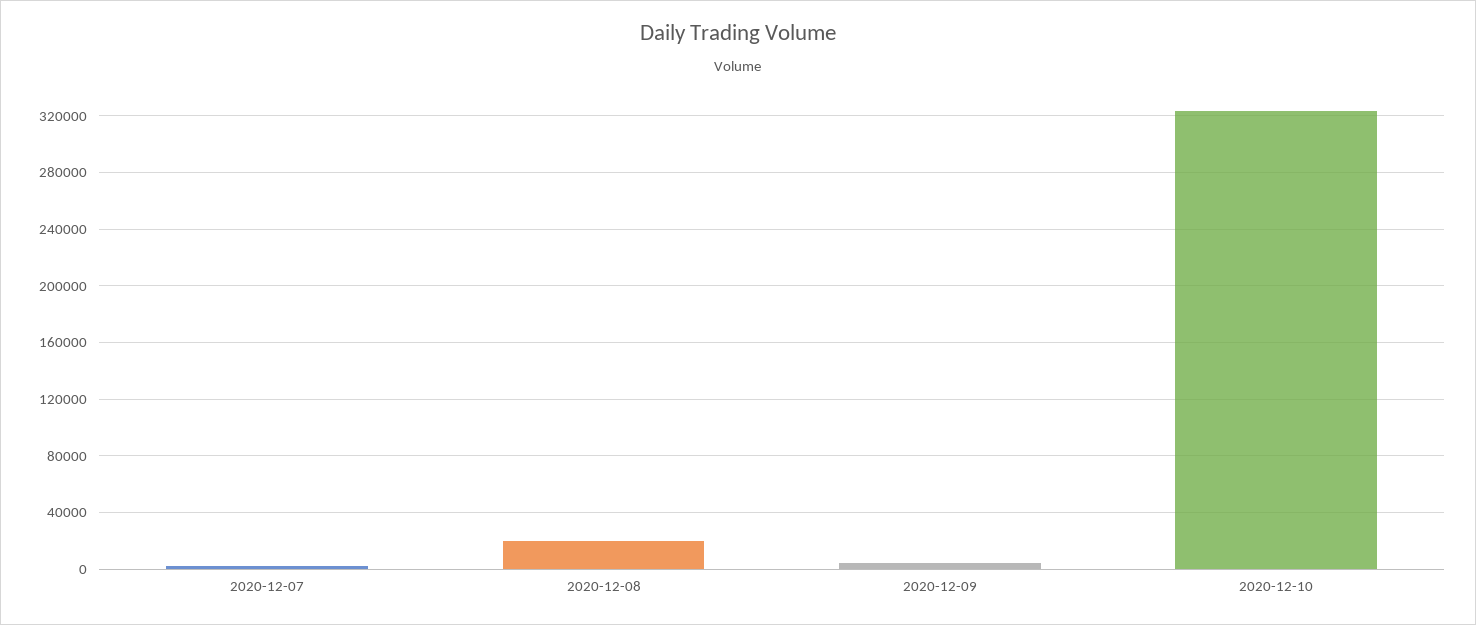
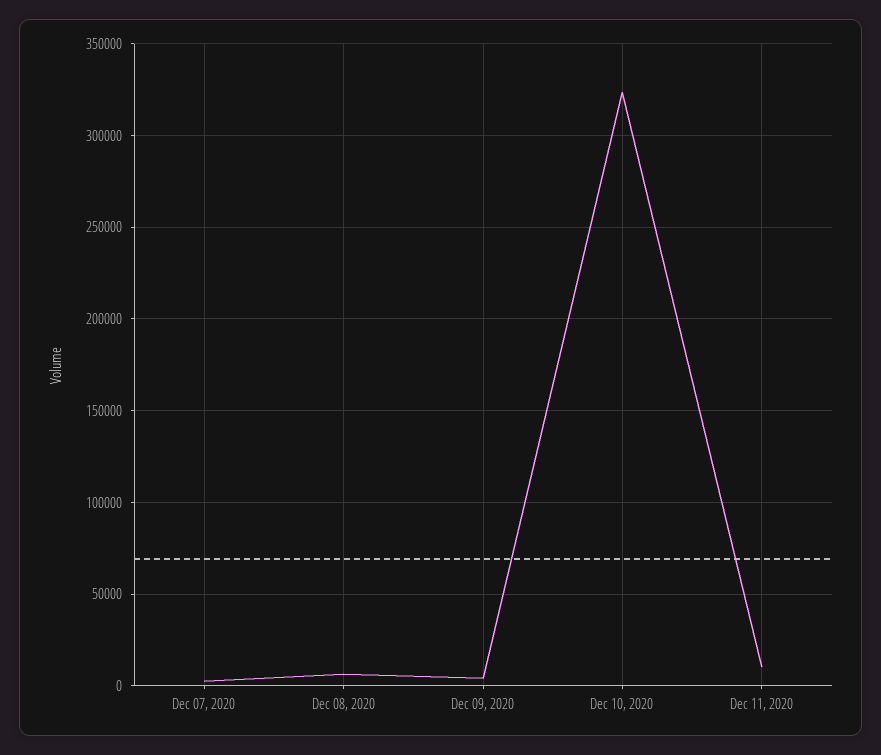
2020-12-08: 20000 -> 5000
Dec 11, 2020: none -> 10000

